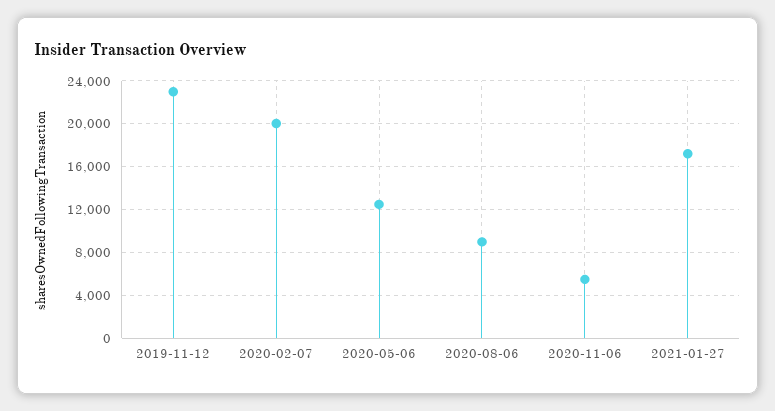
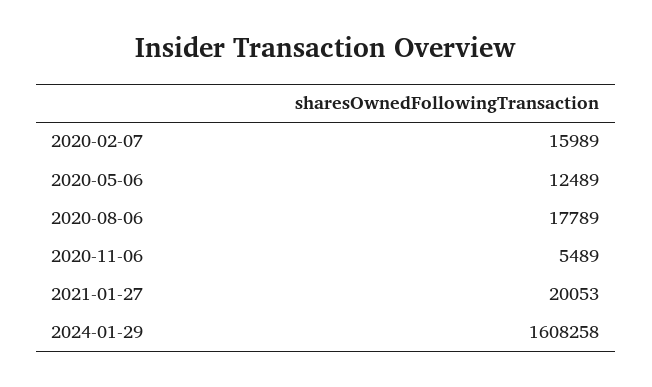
2019-11-12: 23000 -> none
2020-02-07: 20000 -> 15989
2020-08-06: 9000 -> 17789
2021-01-27: 17000 -> 20053
2024-01-29: none -> 1608258

